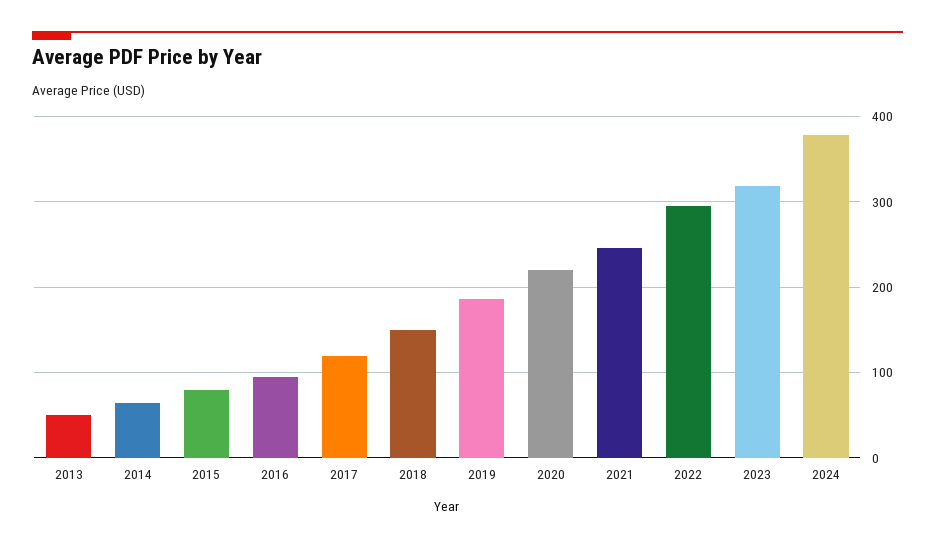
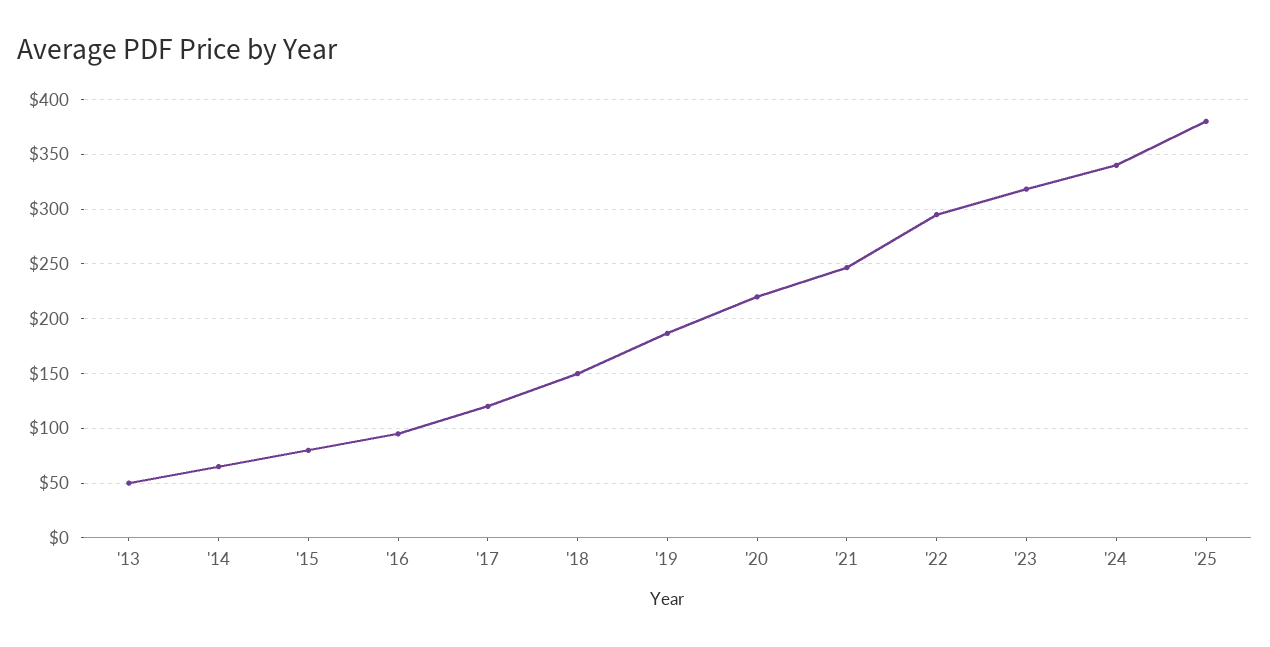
2024: 380 -> 340
'25: none -> 380

